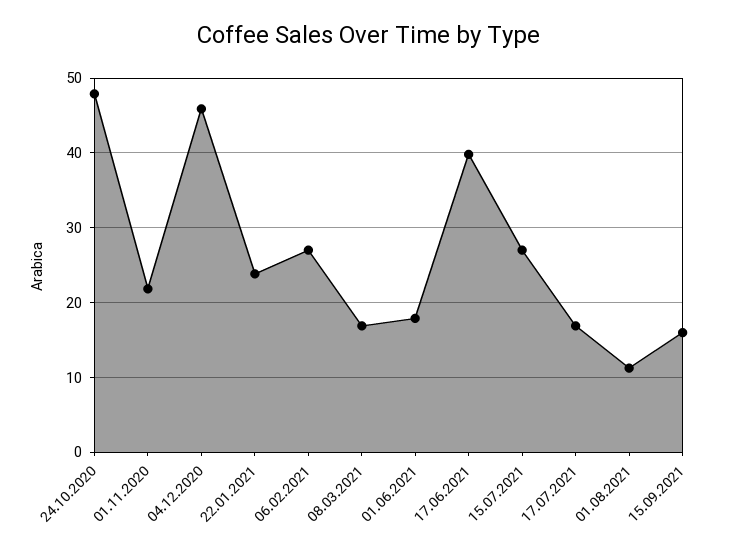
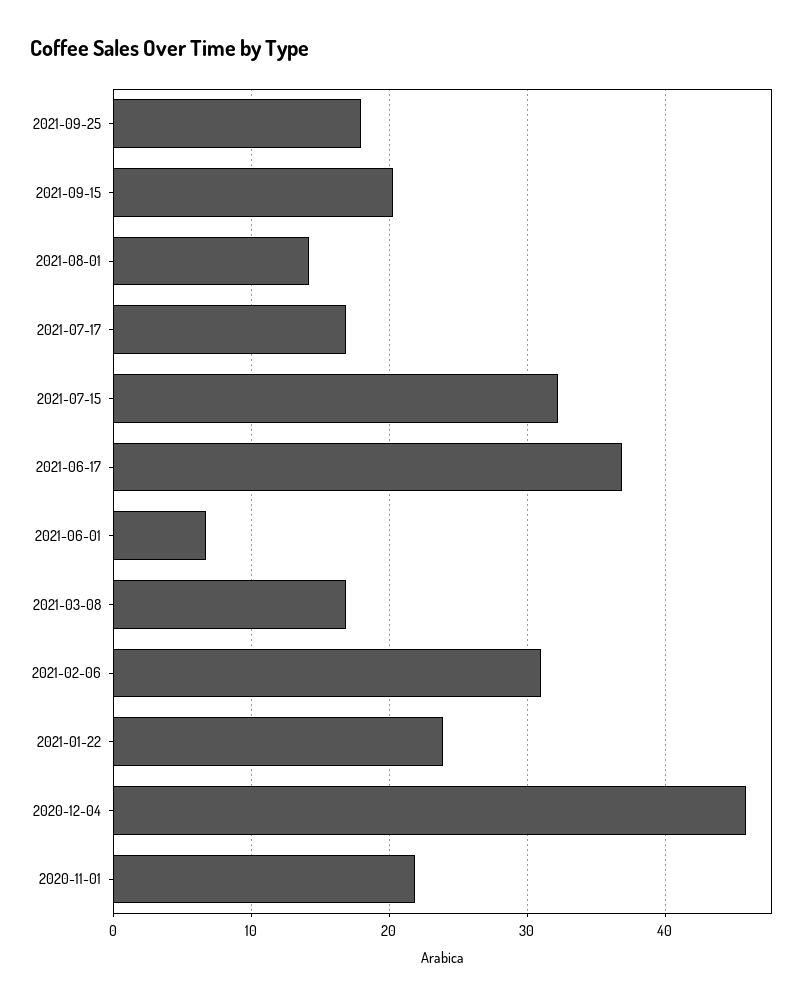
24.10.2020: 48 -> none
06.02.2021: 27 -> 31
01.06.2021: 18 -> 7
17.06.2021: 40 -> 37
15.07.2021: 27 -> 32
01.08.2021: 11 -> 14
15.09.2021: 16 -> 20
2021-09-25: none -> 18

